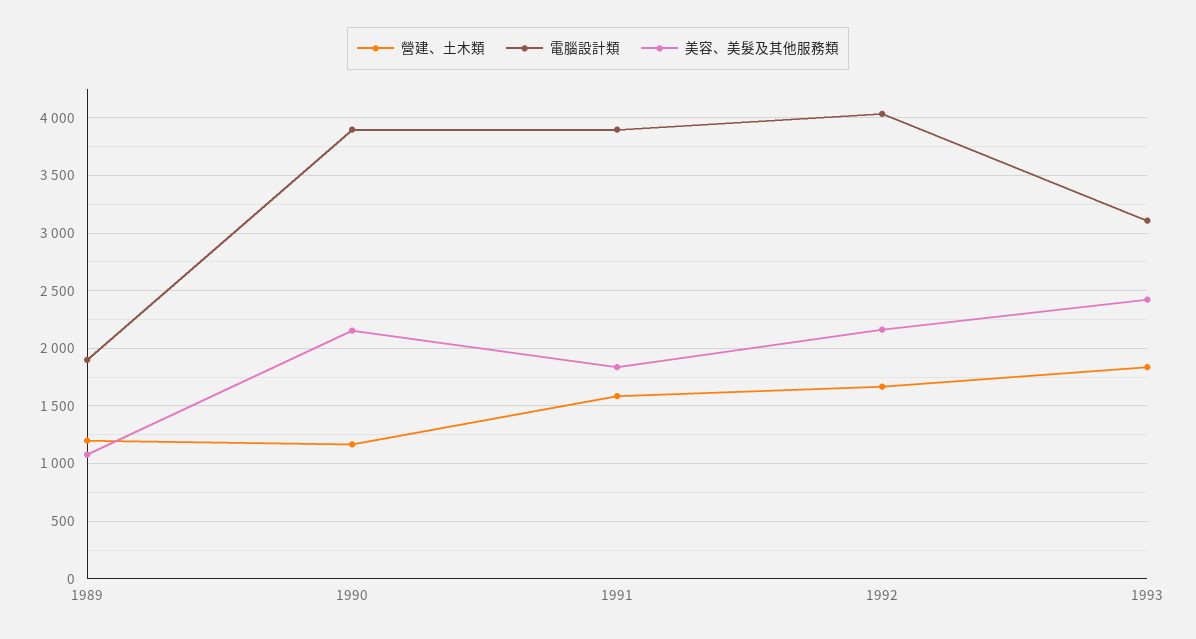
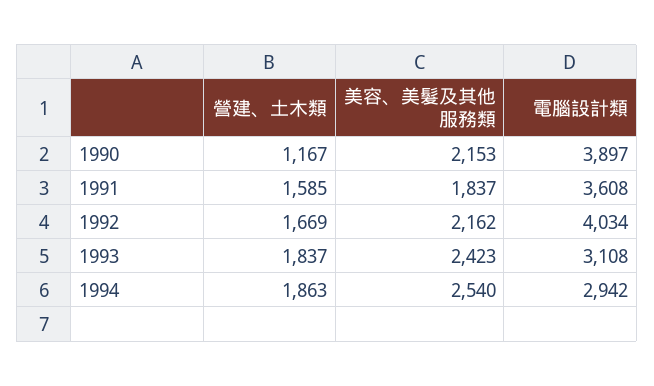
營建、土木類, 1989: 1200 -> none
電腦設計類, 1989: 1900 -> none
美容、美髮及其他服務類, 1989: 1100 -> none
電腦設計類, 1991: 3900 -> 3608
營建、土木類, 1994: none -> 1863
美容、美髮及其他服務類, 1994: none -> 2540
電腦設計類, 1994: none -> 2942

